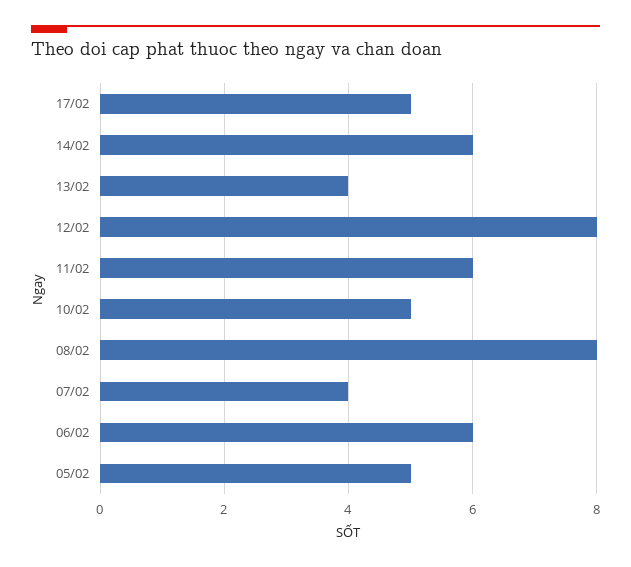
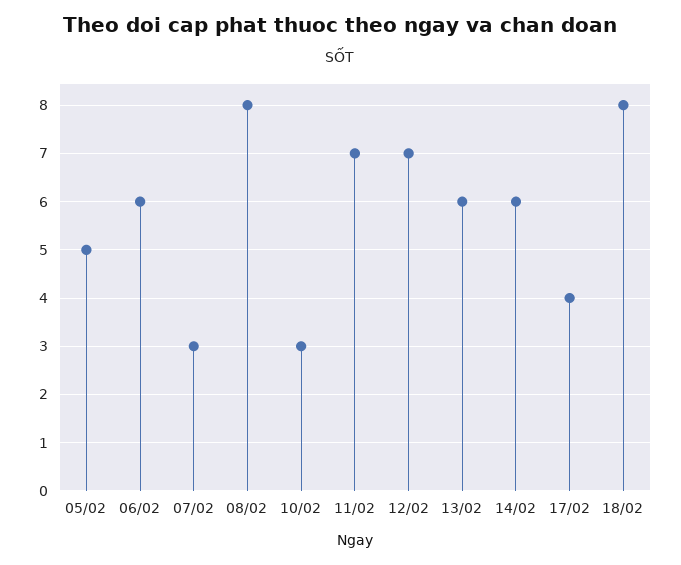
17/02: 5 -> 4
13/02: 4 -> 6
12/02: 8 -> 7
11/02: 6 -> 7
10/02: 5 -> 3
07/02: 4 -> 3
18/02: none -> 8

